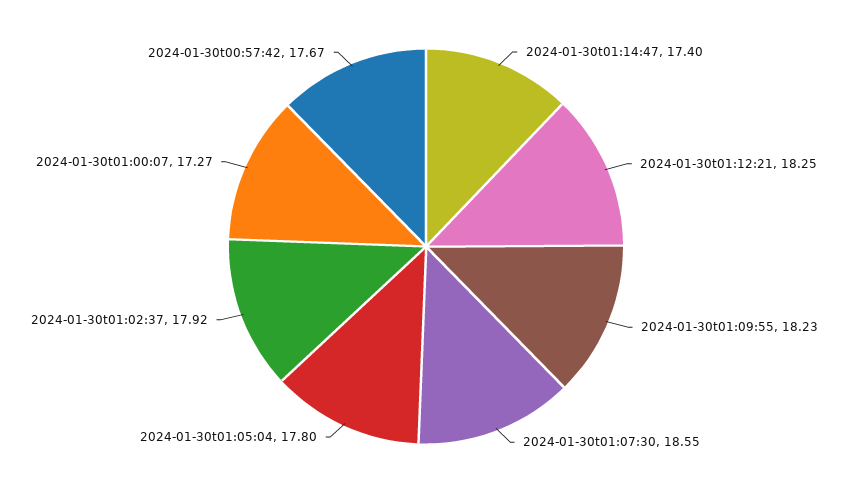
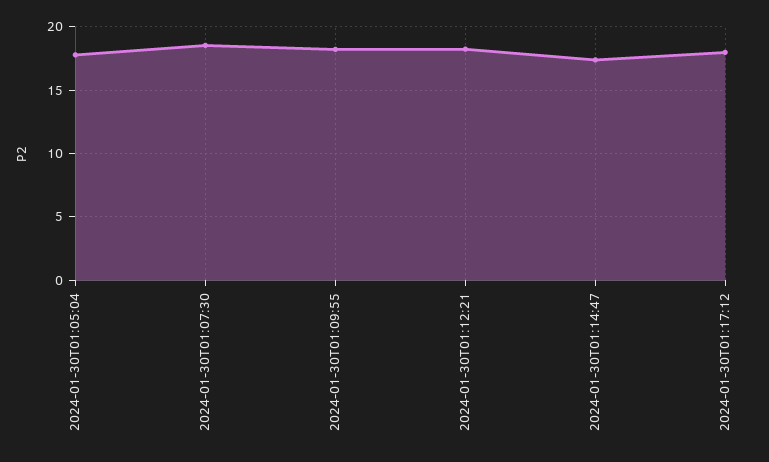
2024-01-30t01:02:37: 17.92 -> none
2024-01-30t01:00:07: 17.27 -> none
2024-01-30t00:57:42: 17.67 -> none
2024-01-30T01:17:12: none -> 18

